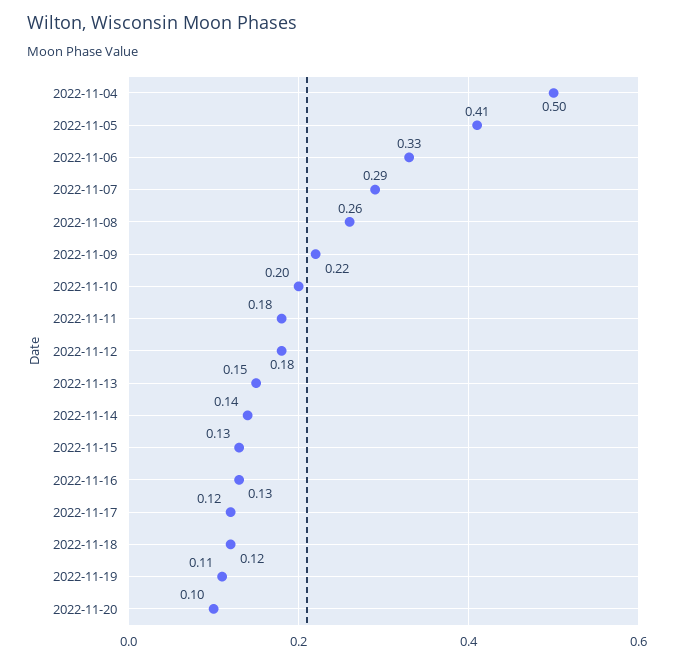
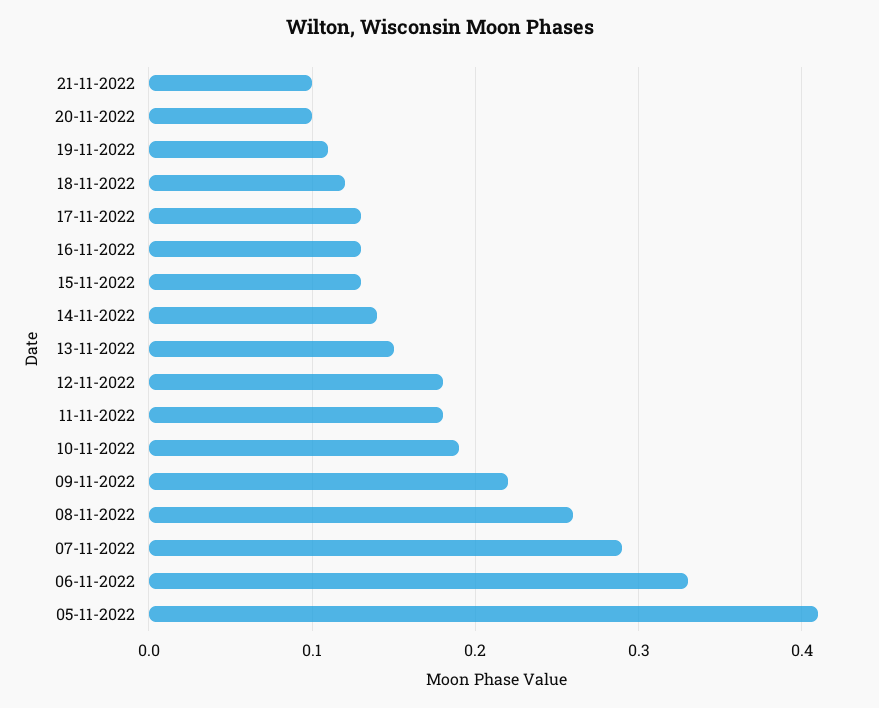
2022-11-04: 0.5 -> none
2022-11-10: 0.2 -> 0.19
2022-11-17: 0.12 -> 0.13
21-11-2022: none -> 0.1

